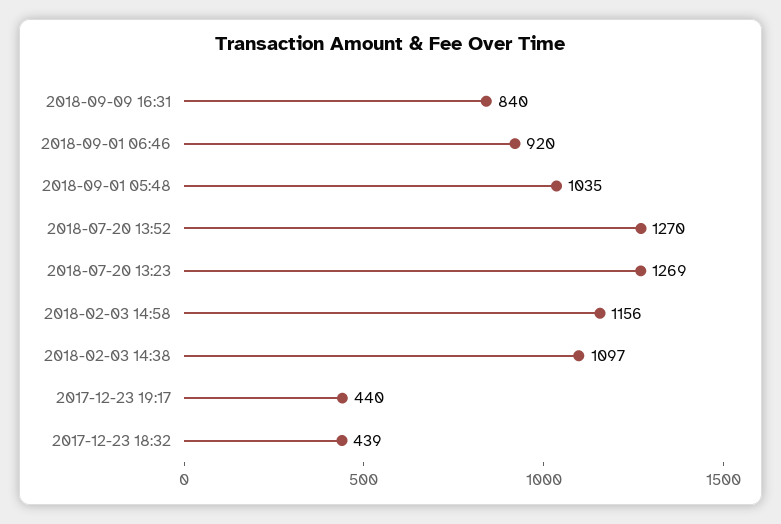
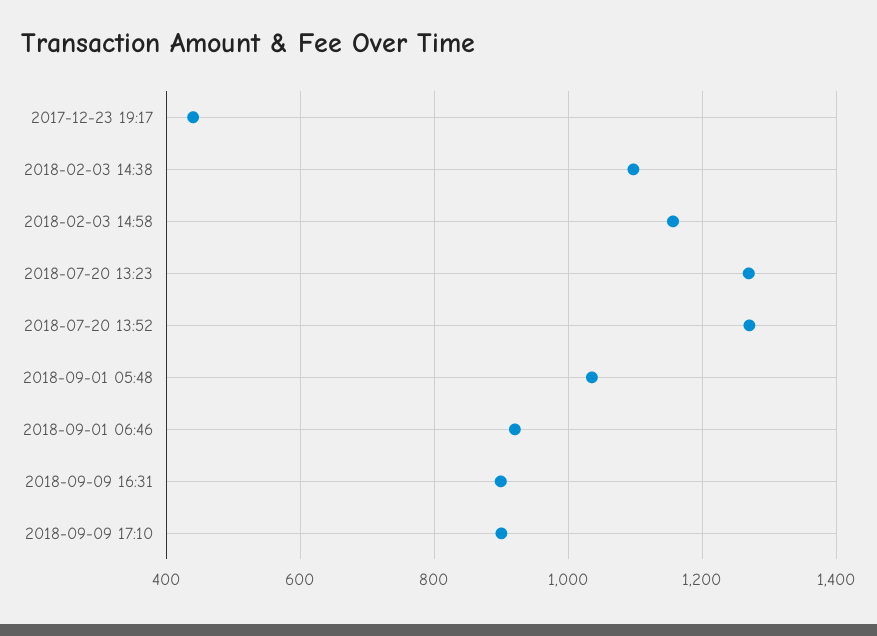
2018-09-09 16:31: 840 -> 900
2017-12-23 18:32: 439 -> none
2018-09-09 17:10: none -> 900

